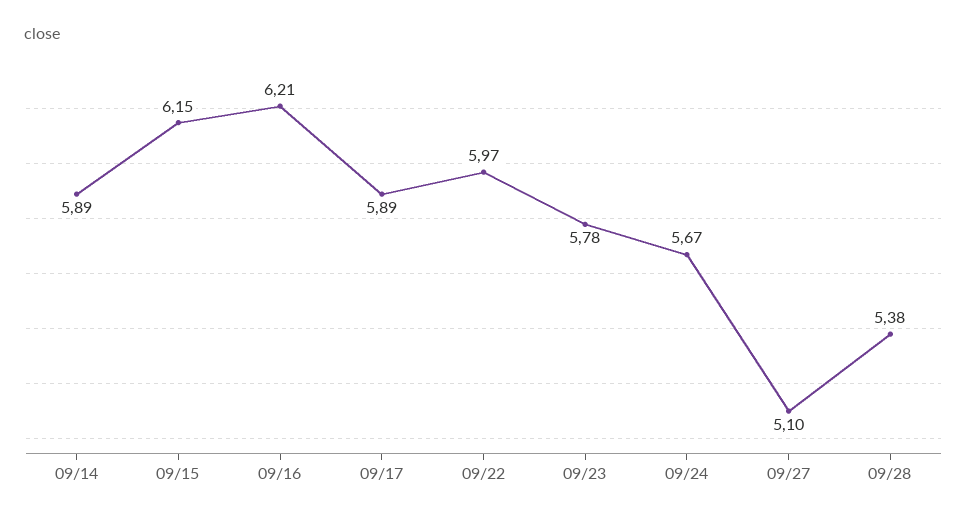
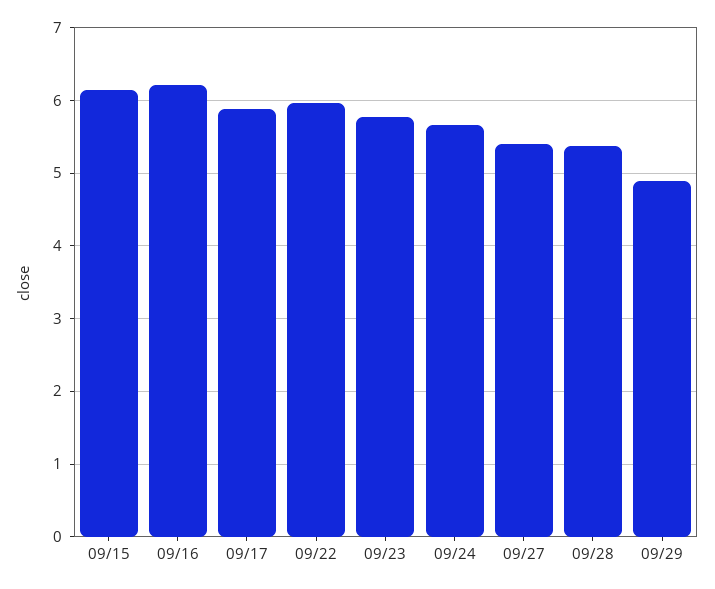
09/14: 5.89 -> none
09/27: 5.1 -> 5.4
09/29: none -> 4.9

